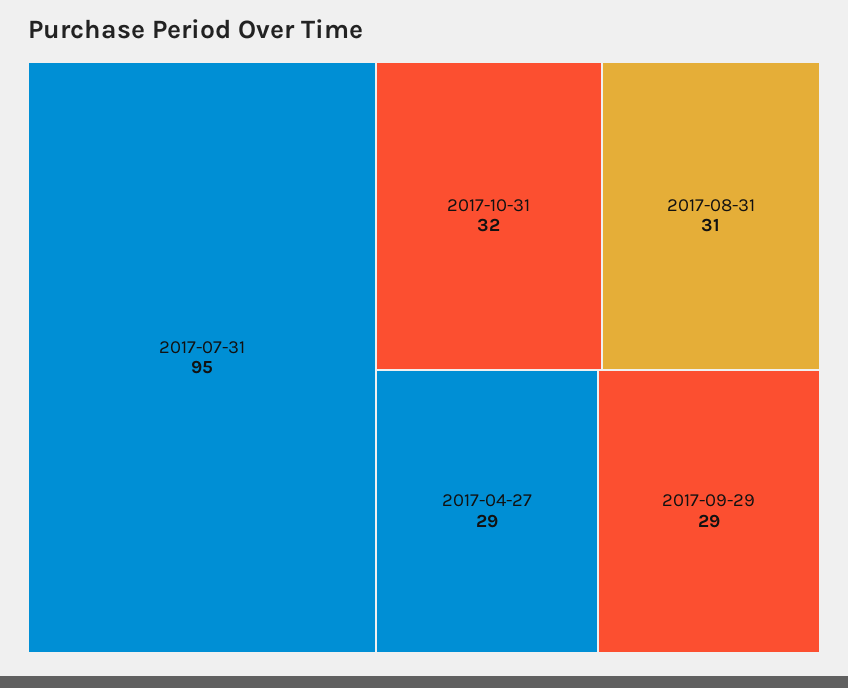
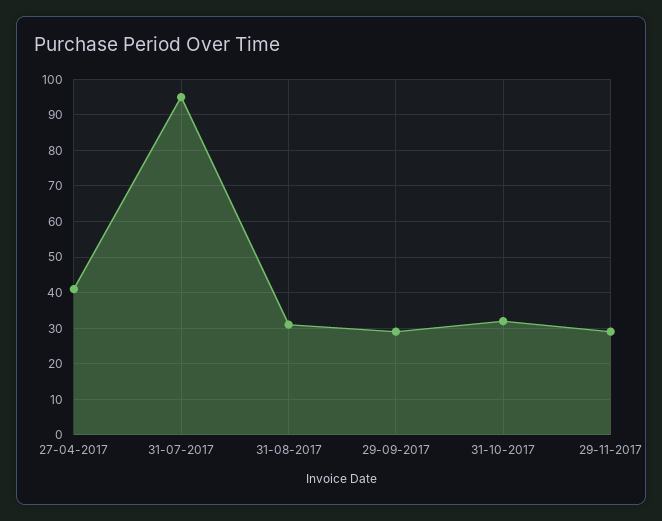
2017-04-27: 29 -> 40
29-11-2017: none -> 30

